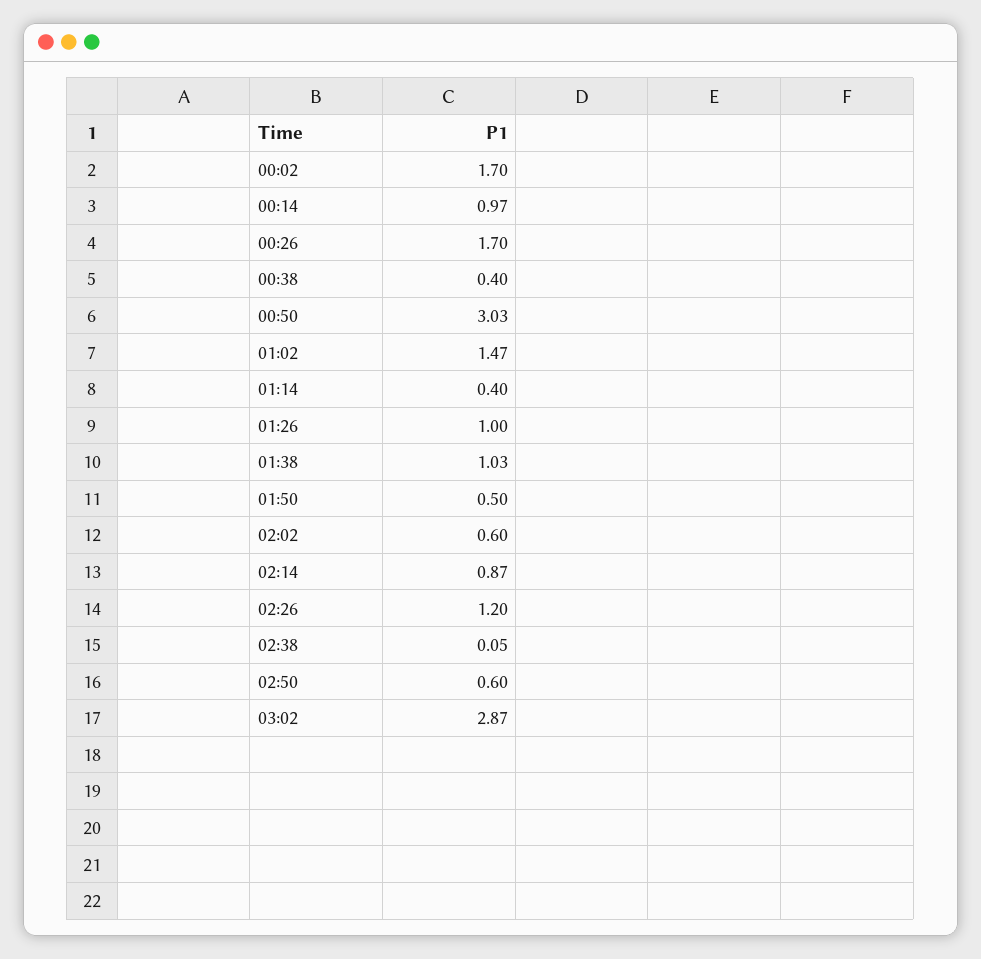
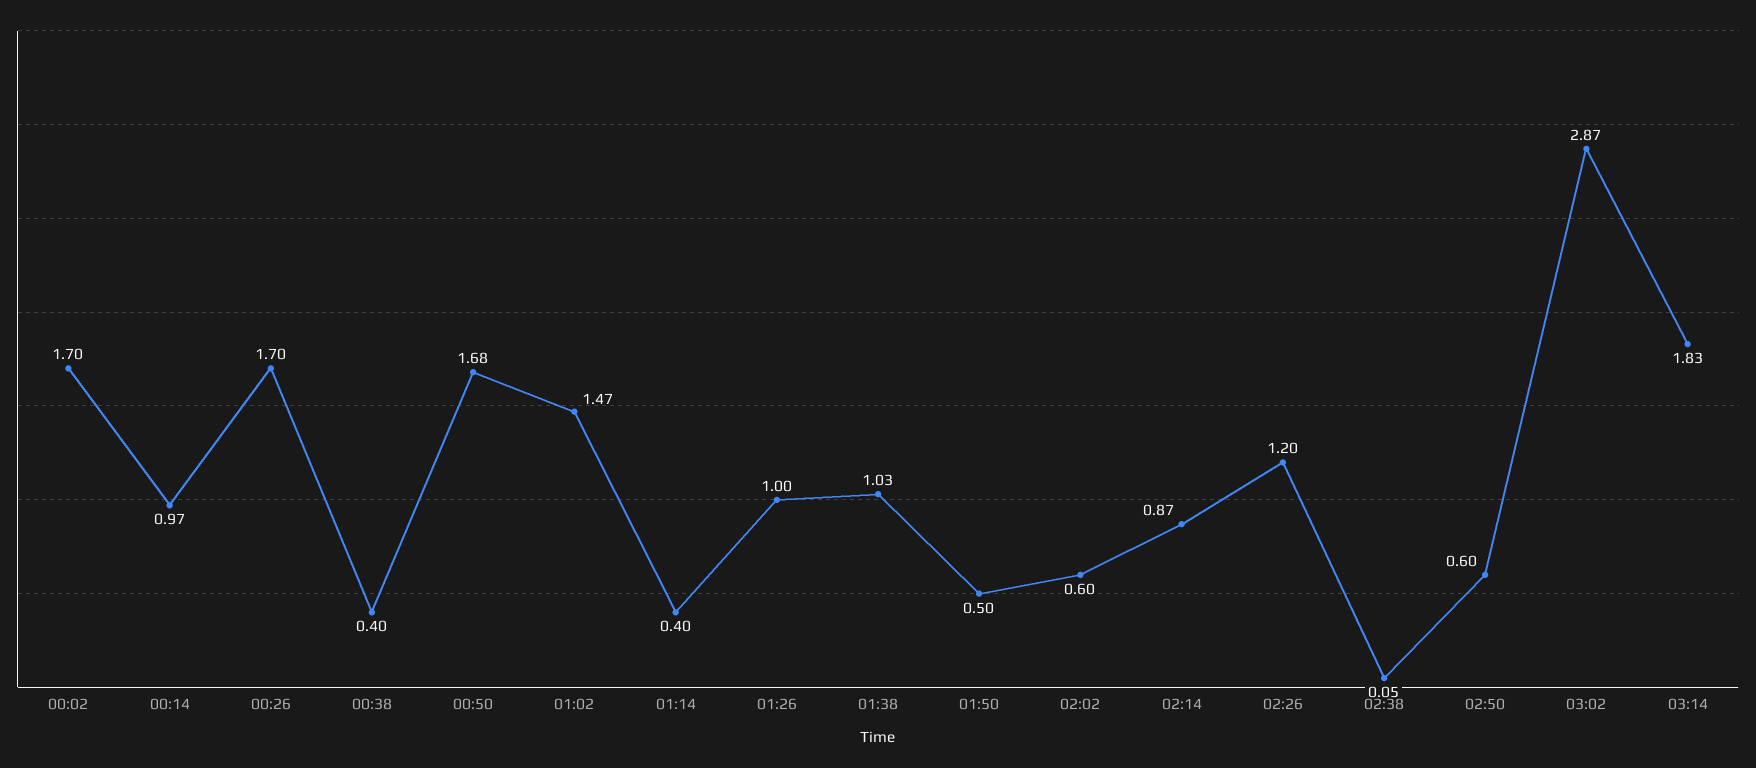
00:50: 3.03 -> 1.68
03:14: none -> 1.83

